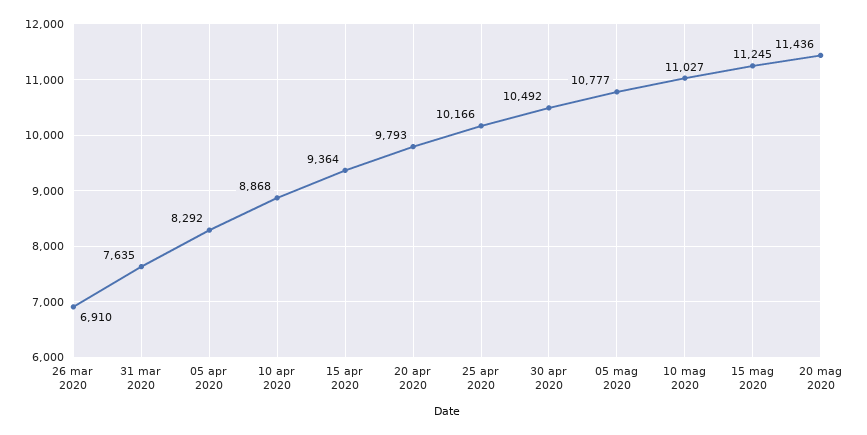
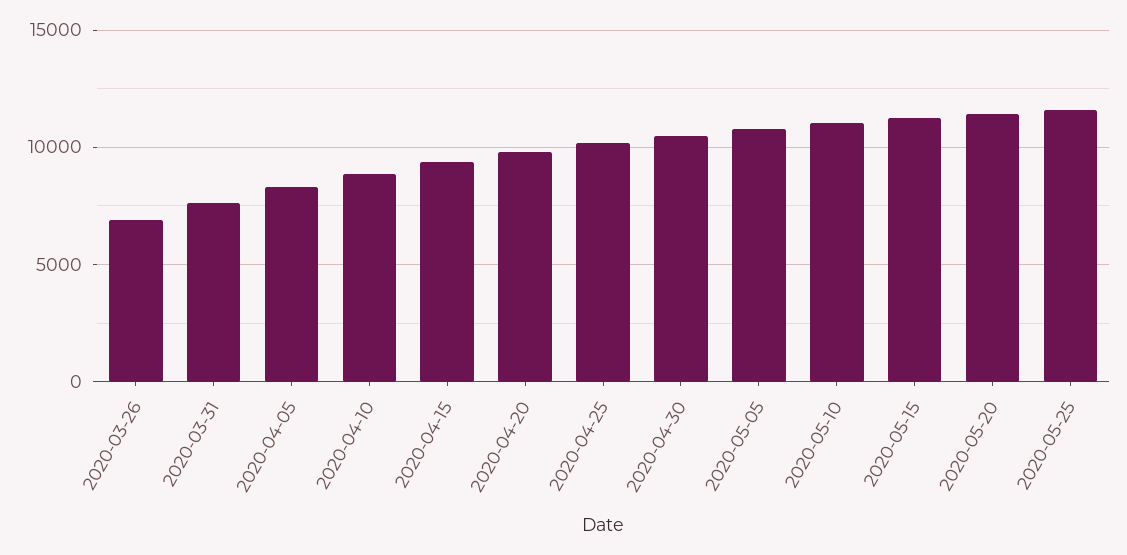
2020-05-25: none -> 11500

